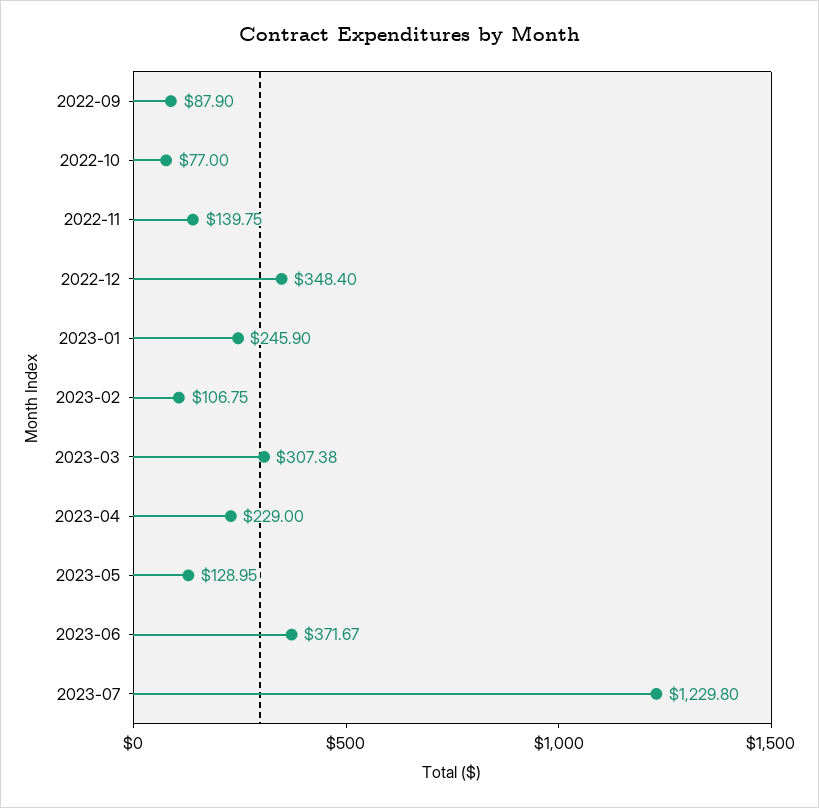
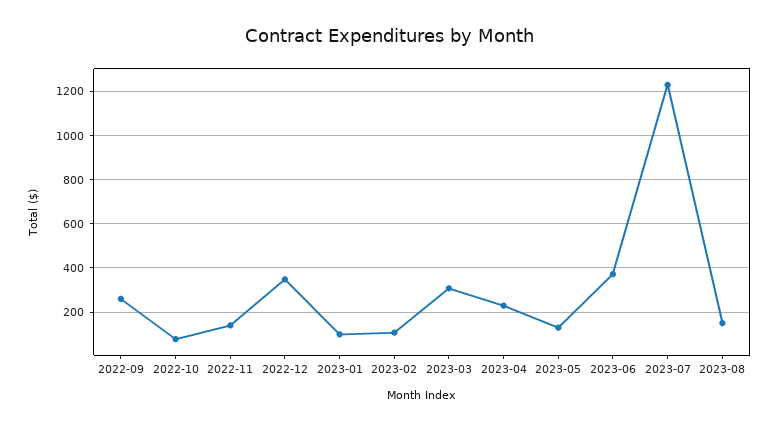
2022-09: 87.9 -> 250
2023-01: 245.9 -> 100
2023-08: none -> 150

